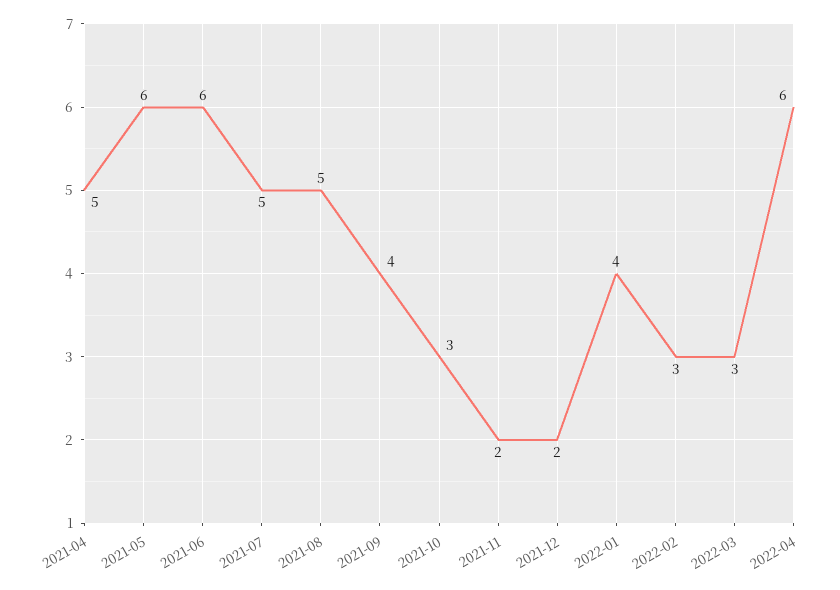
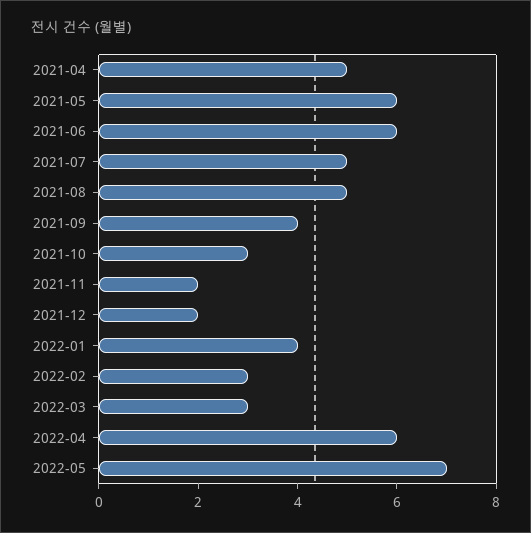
2022-05: none -> 7

